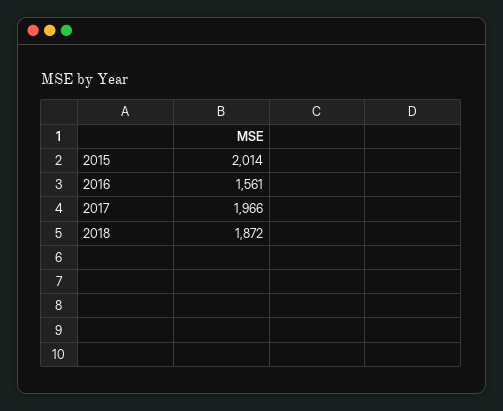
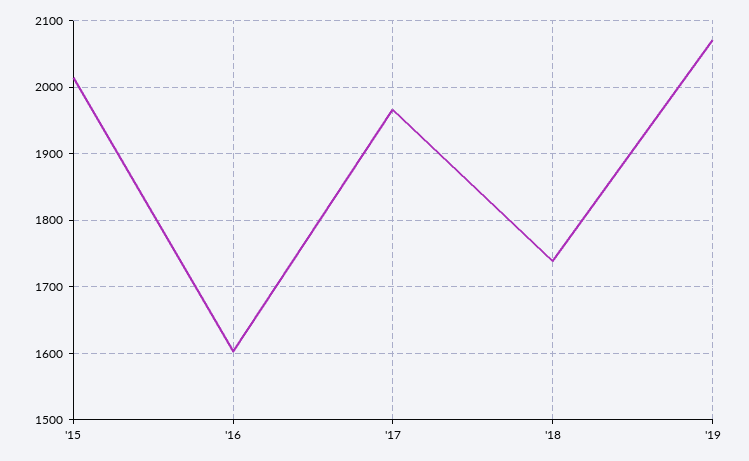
2016: 1561 -> 1600
2018: 1872 -> 1740
'19: none -> 2070

